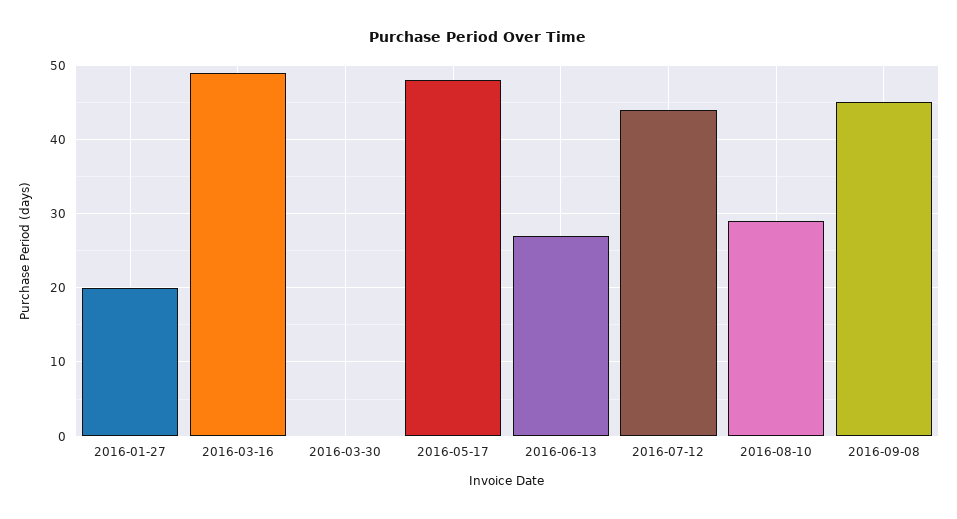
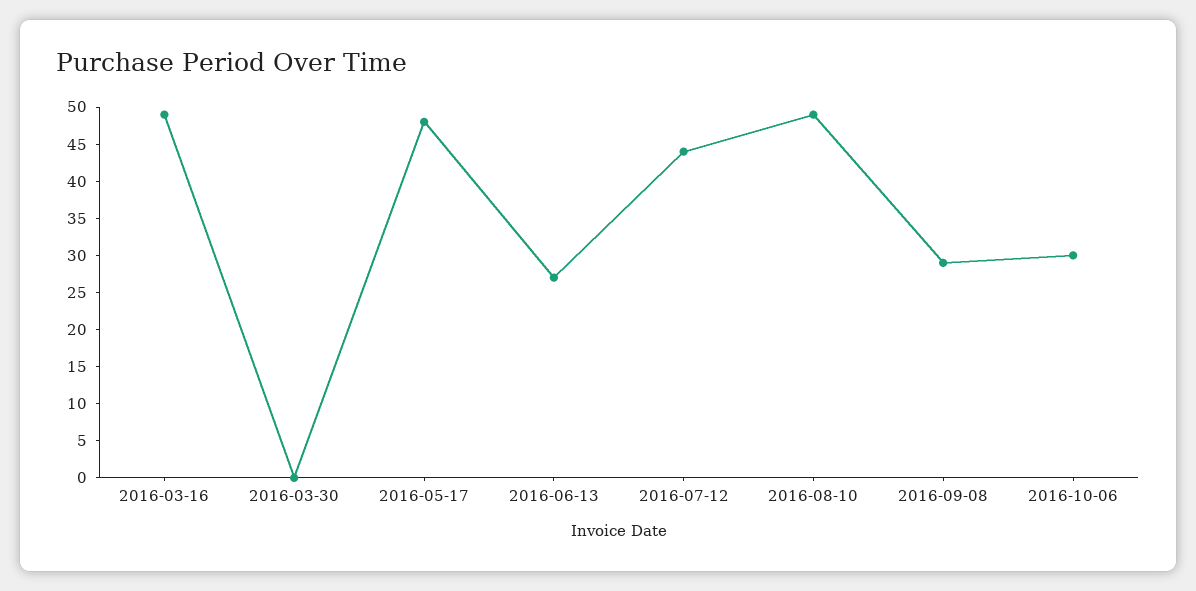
2016-01-27: 20 -> none
2016-08-10: 29 -> 50
2016-09-08: 45 -> 30
2016-10-06: none -> 30

